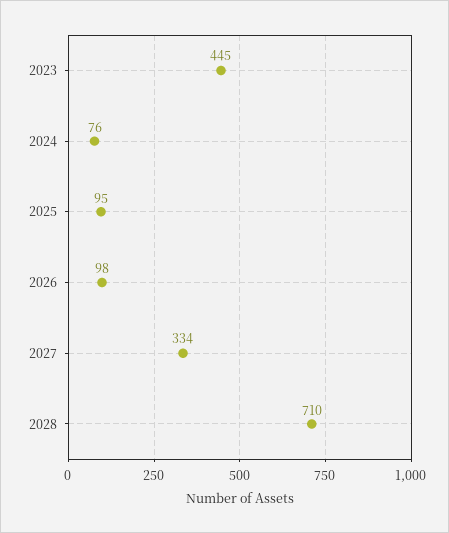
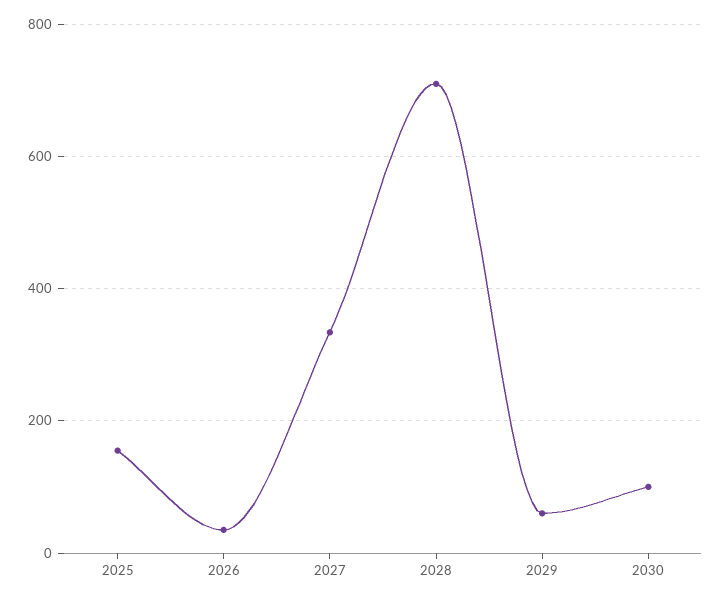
2023: 445 -> none
2024: 76 -> none
2025: 95 -> 160
2026: 98 -> 40
2029: none -> 60
2030: none -> 100

